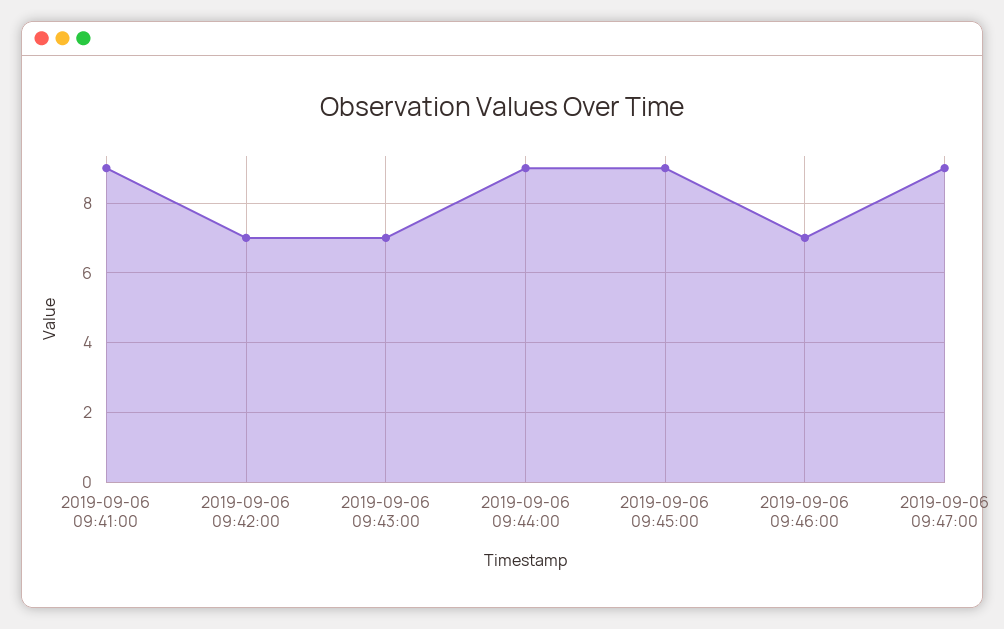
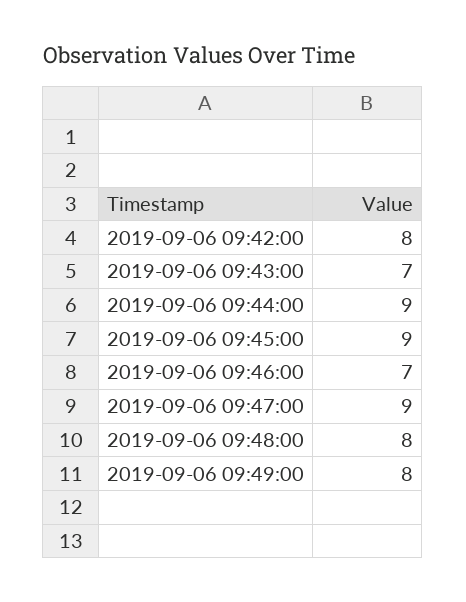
2019-09-06 09:41:00: 9 -> none
2019-09-06 09:42:00: 7 -> 8
2019-09-06 09:48:00: none -> 8
2019-09-06 09:49:00: none -> 8

